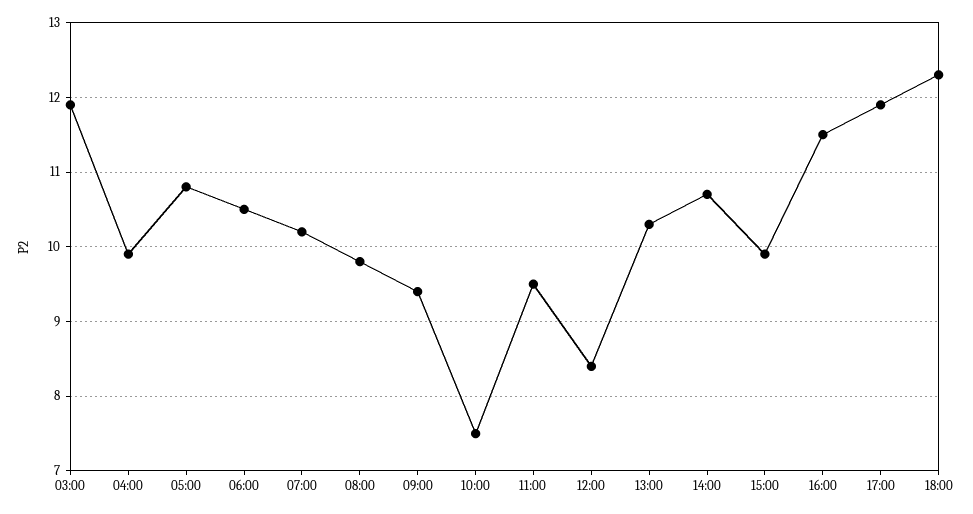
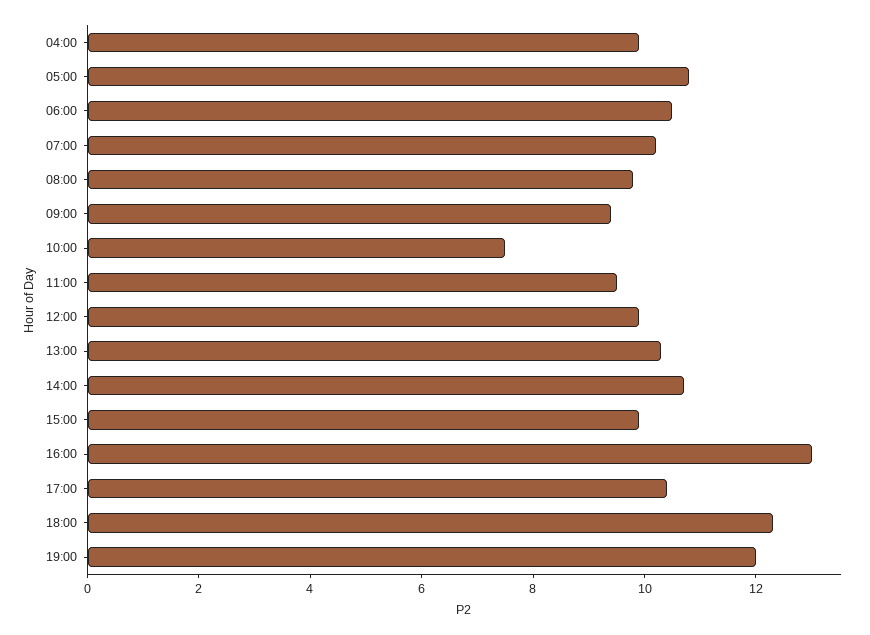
03:00: 11.9 -> none
12:00: 8.4 -> 10
16:00: 11.5 -> 13
17:00: 11.9 -> 10.5
19:00: none -> 12

